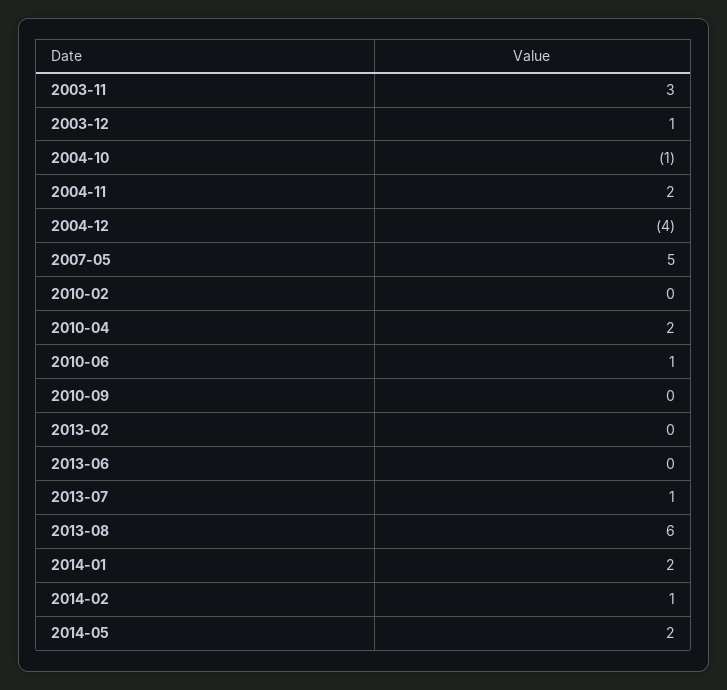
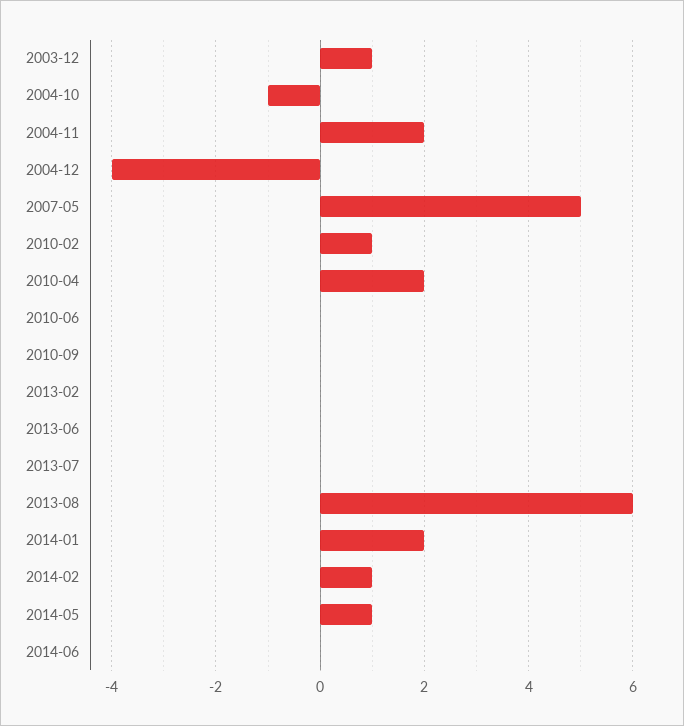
2003-11: 3 -> none
2010-02: 0 -> 1
2010-06: 1 -> 0
2013-07: 1 -> 0
2014-05: 2 -> 1
2014-06: none -> 0

